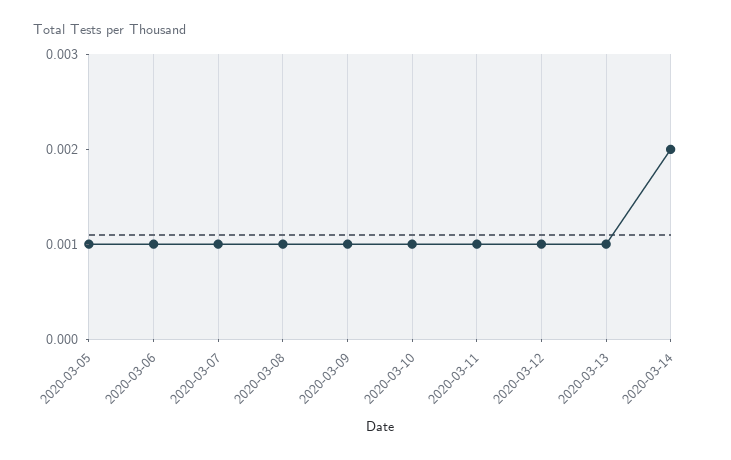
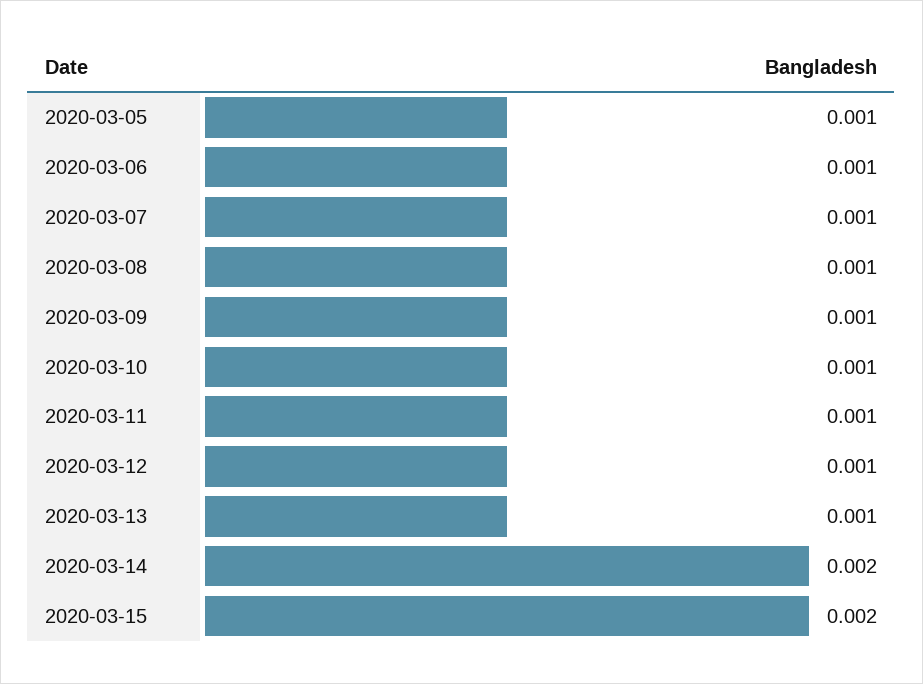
2020-03-15: none -> 0.002

